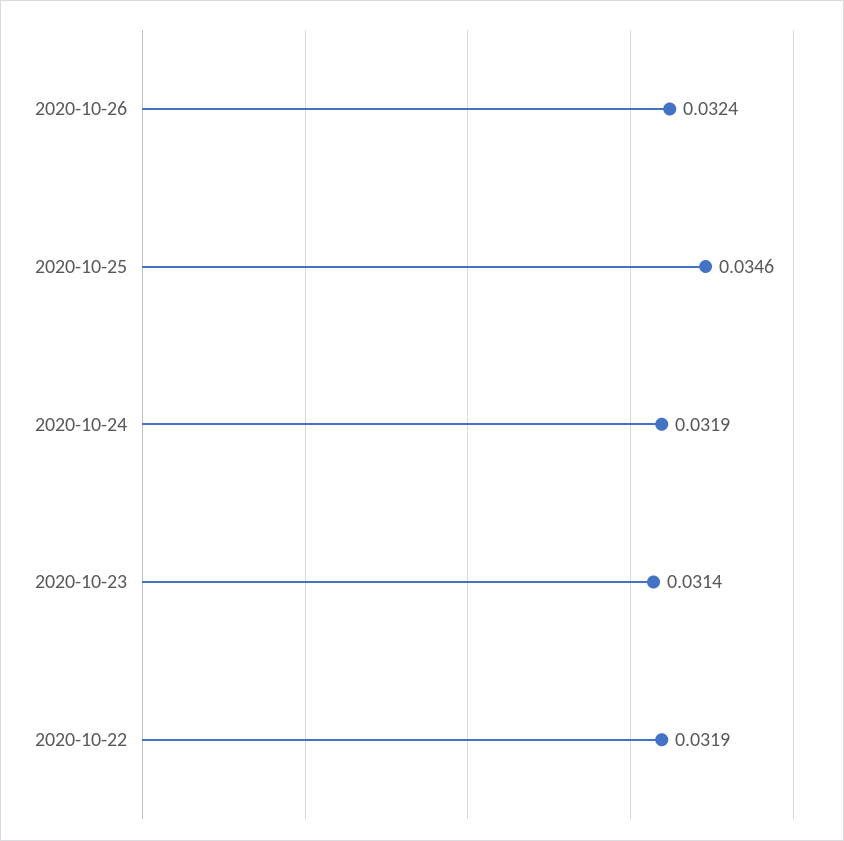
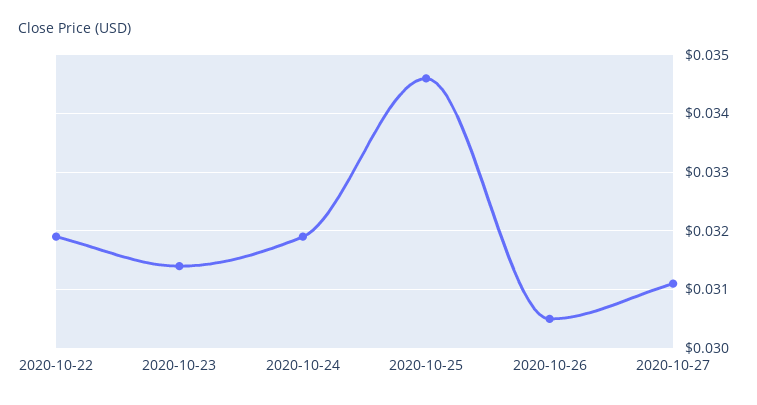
2020-10-26: 0.0324 -> 0.0305
2020-10-27: none -> 0.031

